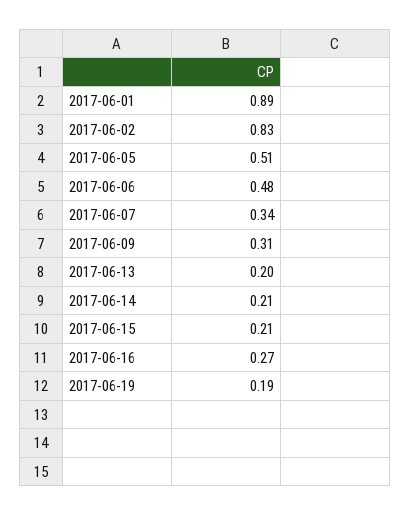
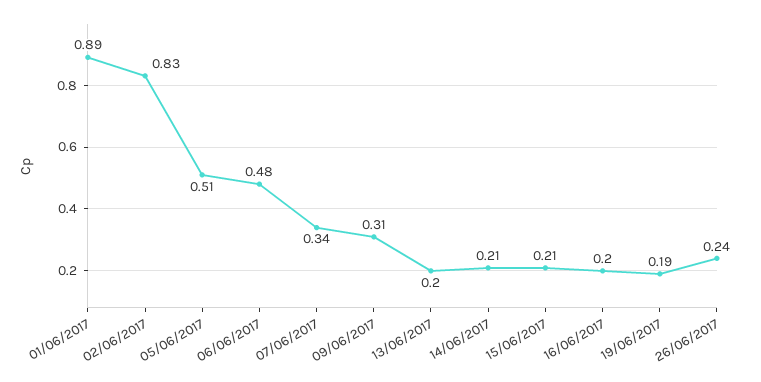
2017-06-16: 0.27 -> 0.2
26/06/2017: none -> 0.24

